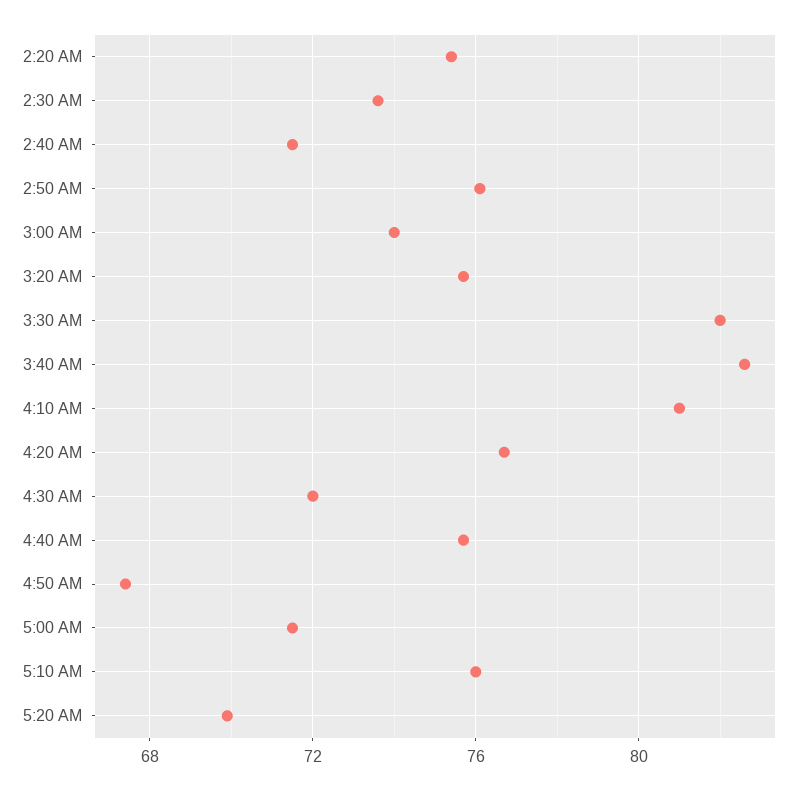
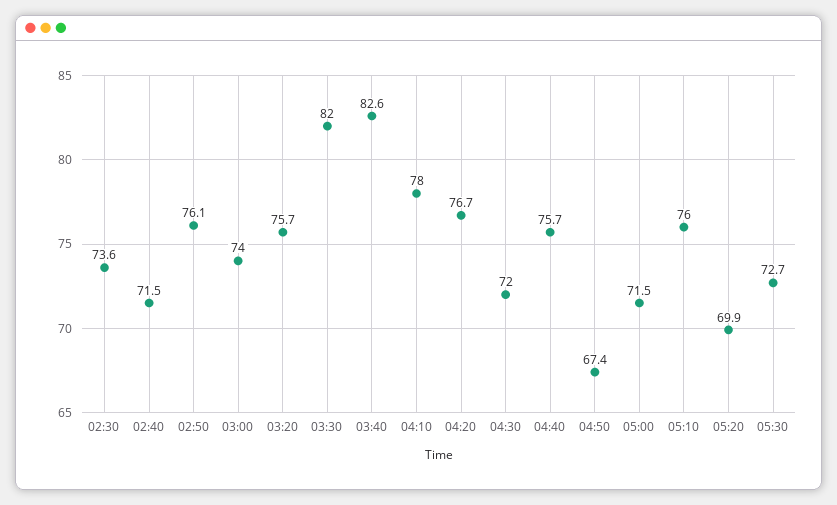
2:20 AM: 75.5 -> none
4:10 AM: 81 -> 78
05:30: none -> 72.7

